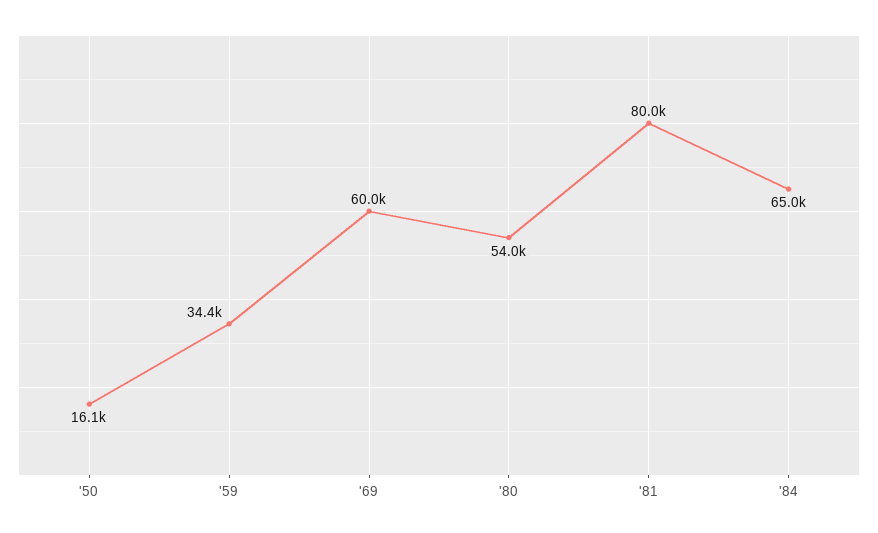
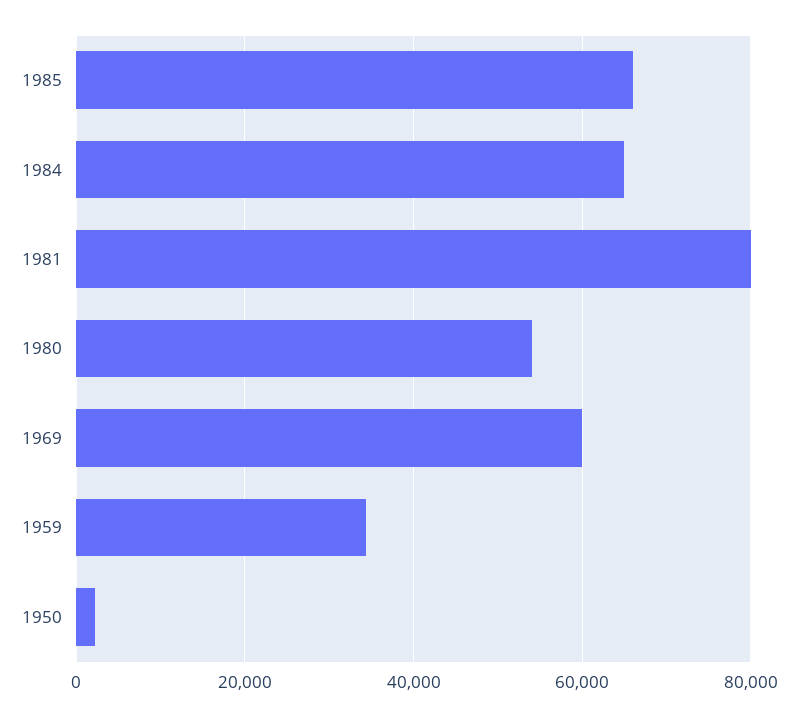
'50: 16100 -> 2000
1985: none -> 66000

